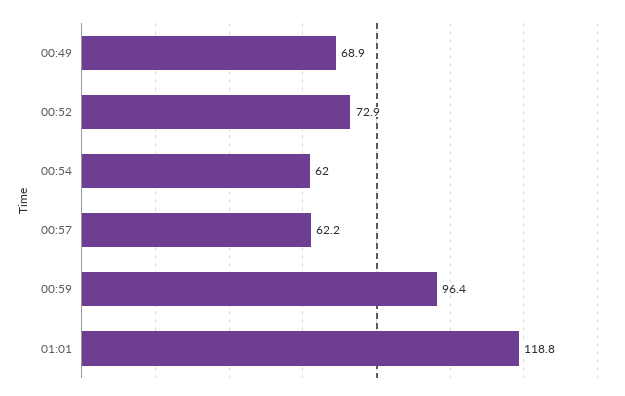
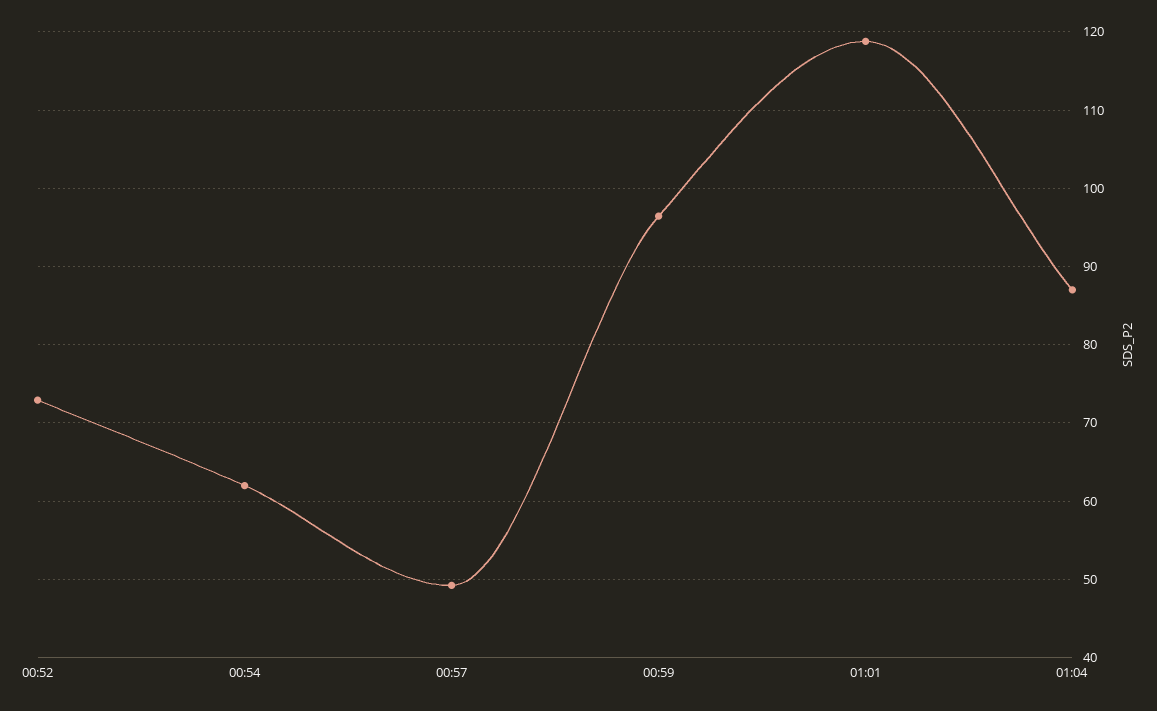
00:49: 68.9 -> none
00:57: 62.2 -> 49
01:04: none -> 87

